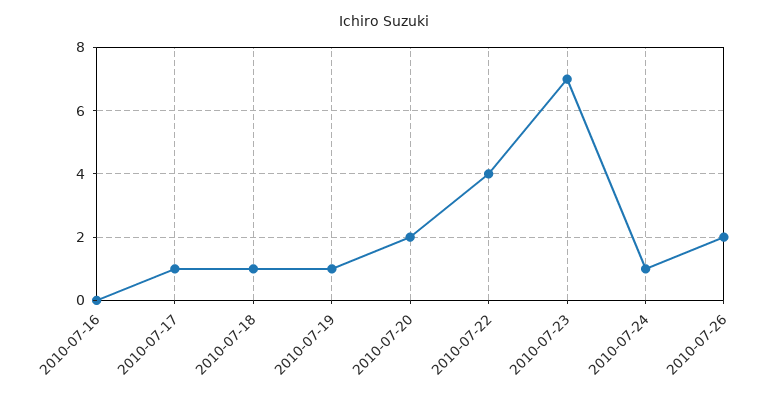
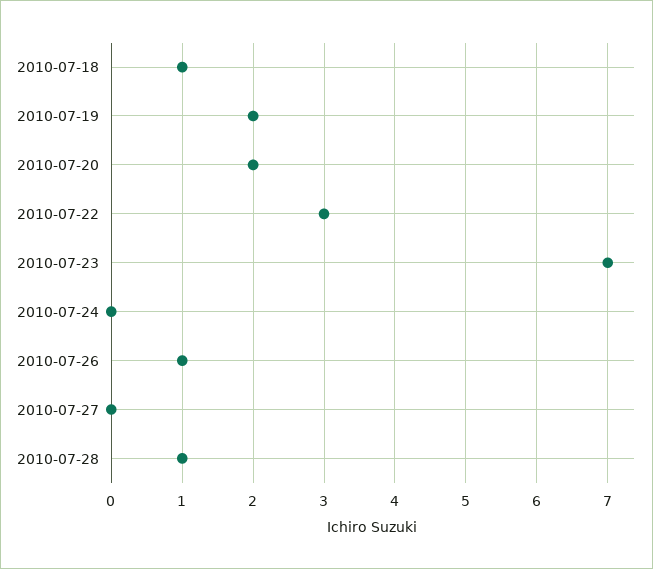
2010-07-16: 0 -> none
2010-07-17: 1 -> none
2010-07-19: 1 -> 2
2010-07-22: 4 -> 3
2010-07-24: 1 -> 0
2010-07-26: 2 -> 1
2010-07-27: none -> 0
2010-07-28: none -> 1

